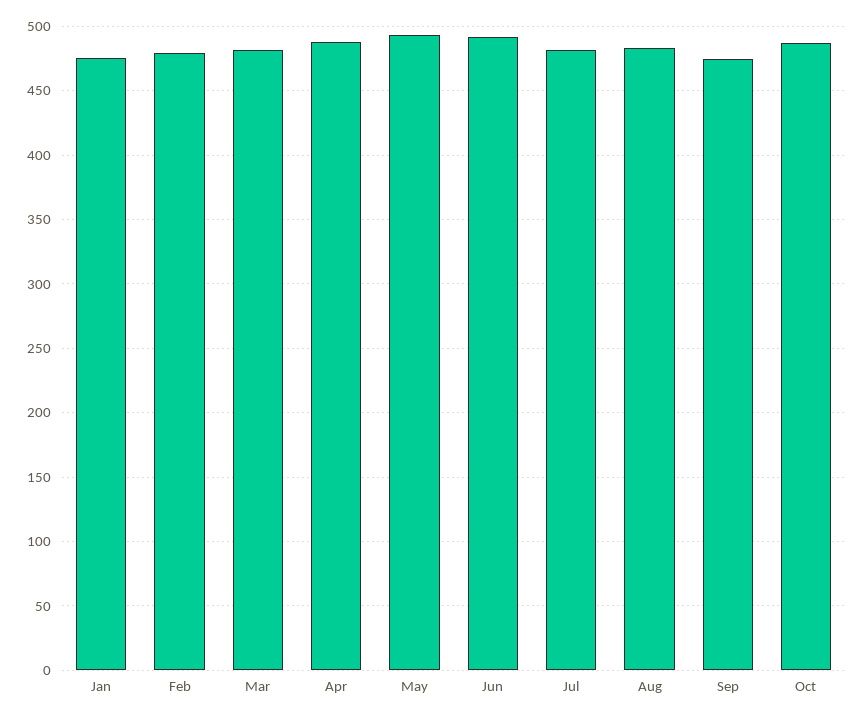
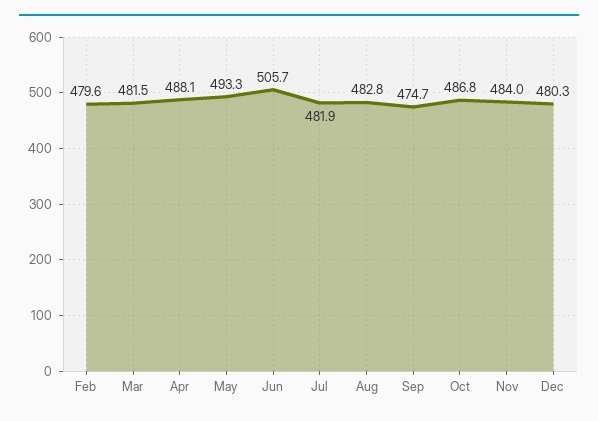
Jan: 475 -> none
Jun: 490 -> 505.7
Nov: none -> 484
Dec: none -> 480.3

